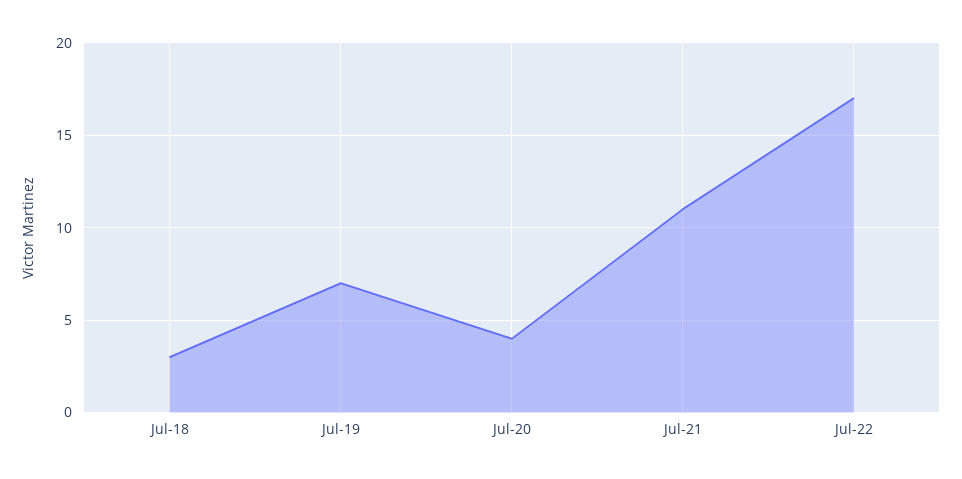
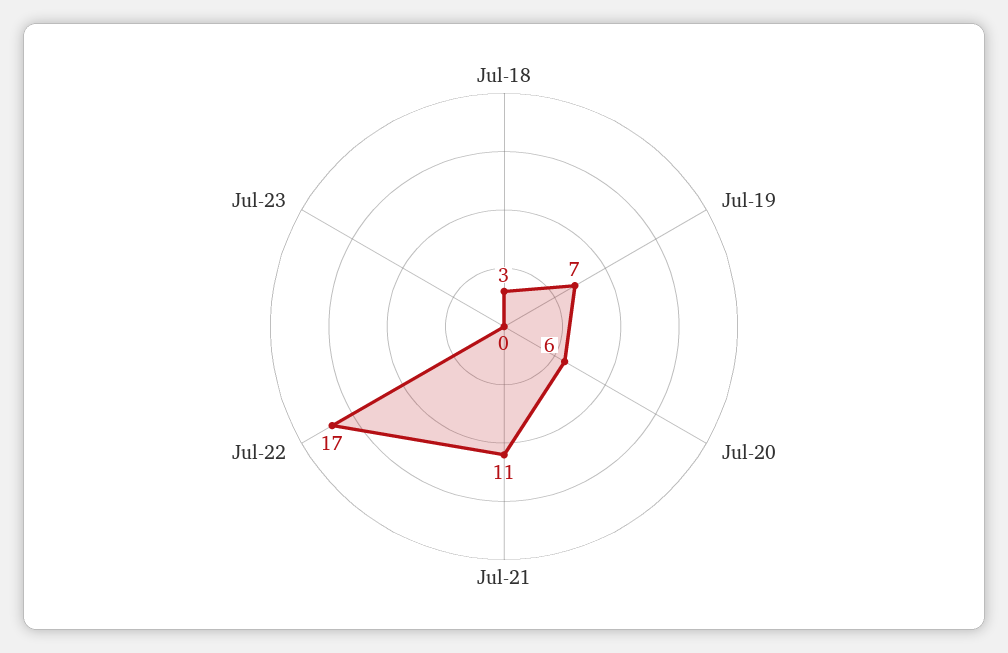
Jul-20: 4 -> 6
Jul-23: none -> 0

